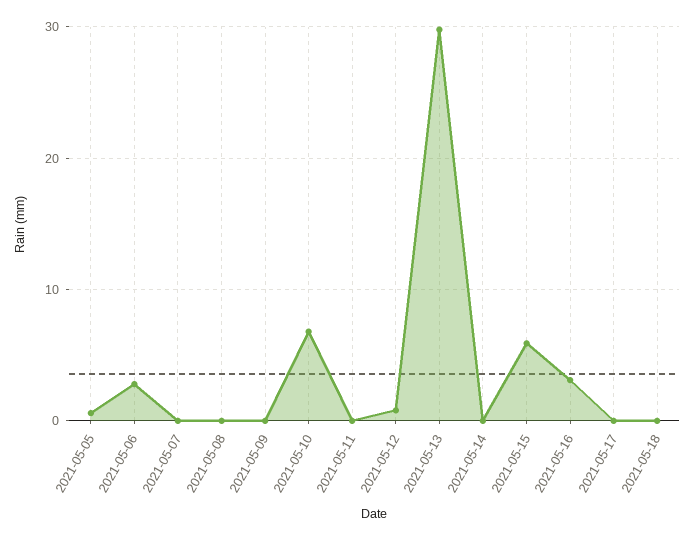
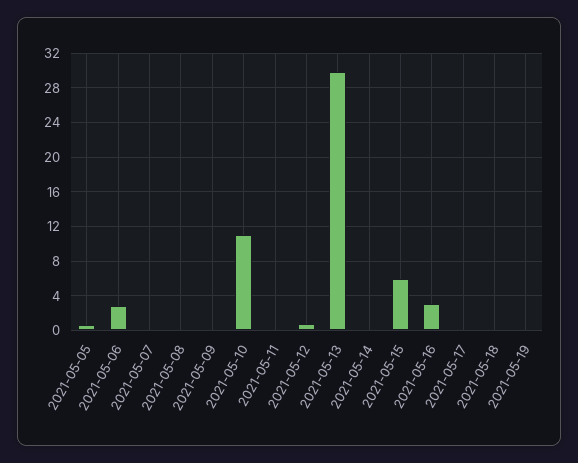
2021-05-10: 7 -> 11
2021-05-19: none -> 0

